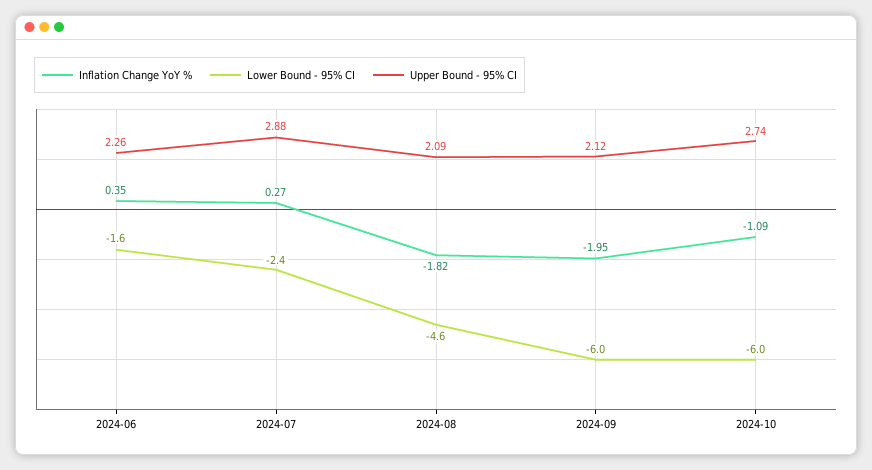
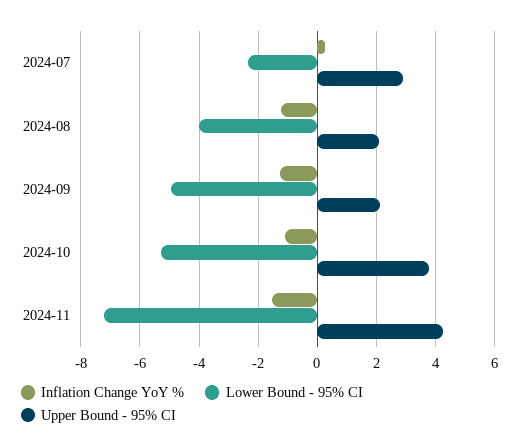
Inflation Change YoY %, 2024-06: 0.35 -> none
Lower Bound - 95% CI, 2024-06: -1.6 -> none
Upper Bound - 95% CI, 2024-06: 2.26 -> none
Inflation Change YoY %, 2024-08: -1.82 -> -1.25
Lower Bound - 95% CI, 2024-08: -4.6 -> -4
Inflation Change YoY %, 2024-09: -1.95 -> -1.25
Lower Bound - 95% CI, 2024-09: -6 -> -5
Lower Bound - 95% CI, 2024-10: -6 -> -5.25
Upper Bound - 95% CI, 2024-10: 2.74 -> 3.75
Inflation Change YoY %, 2024-11: none -> -1.5
Lower Bound - 95% CI, 2024-11: none -> -7.25
Upper Bound - 95% CI, 2024-11: none -> 4.25

